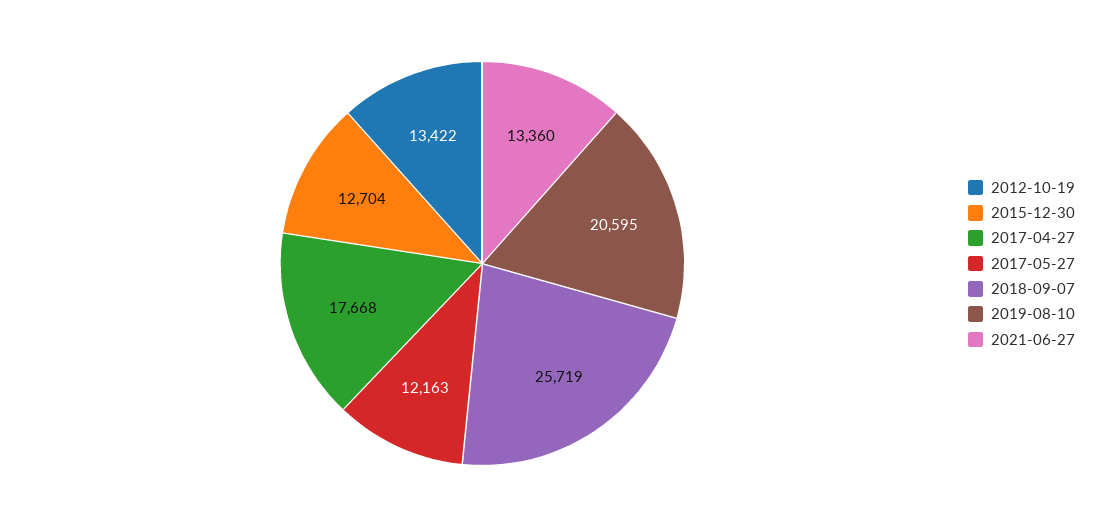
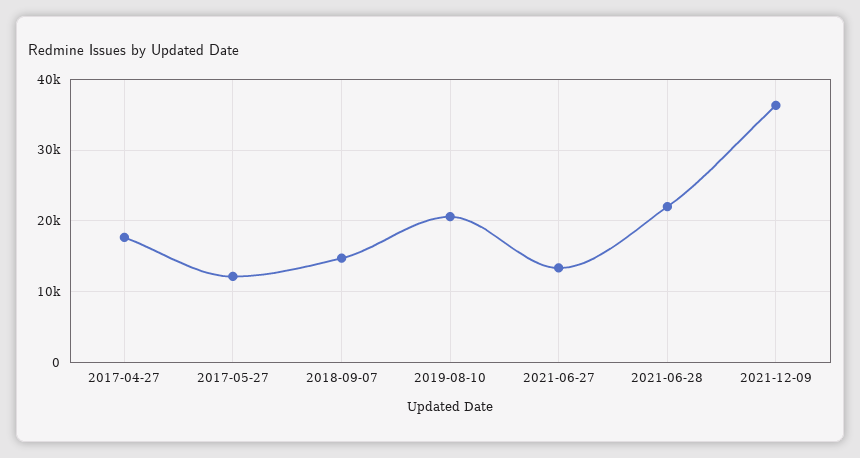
2012-10-19: 13422 -> none
2015-12-30: 12704 -> none
2018-09-07: 25719 -> 15000
2021-06-28: none -> 22000
2021-12-09: none -> 36000

